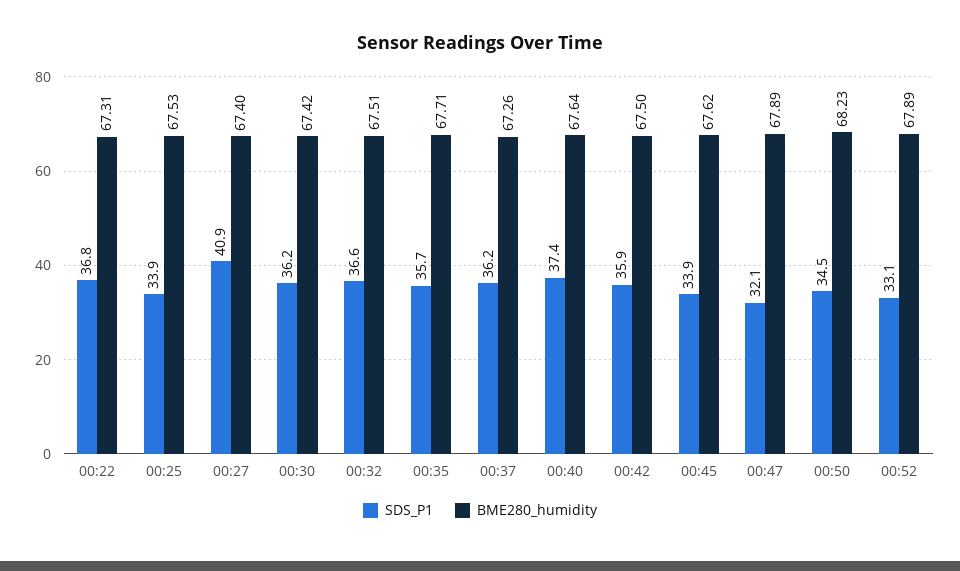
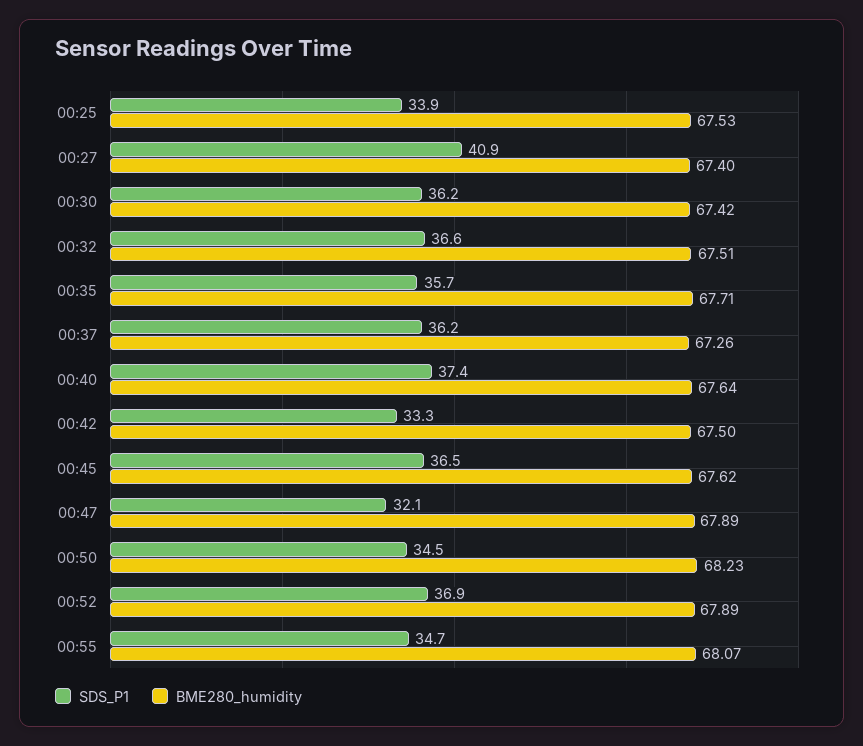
SDS_P1, 00:22: 36.8 -> none
BME280_humidity, 00:22: 67.31 -> none
SDS_P1, 00:42: 35.9 -> 33.3
SDS_P1, 00:45: 33.9 -> 36.5
SDS_P1, 00:52: 33.1 -> 36.9
SDS_P1, 00:55: none -> 34.7
BME280_humidity, 00:55: none -> 68.07

